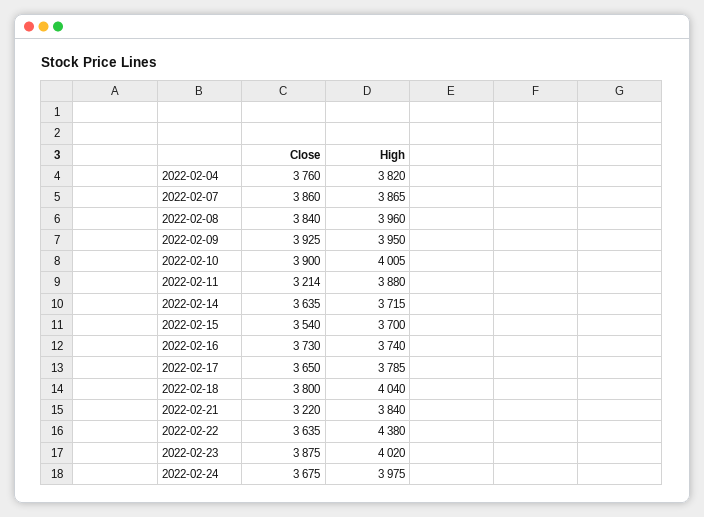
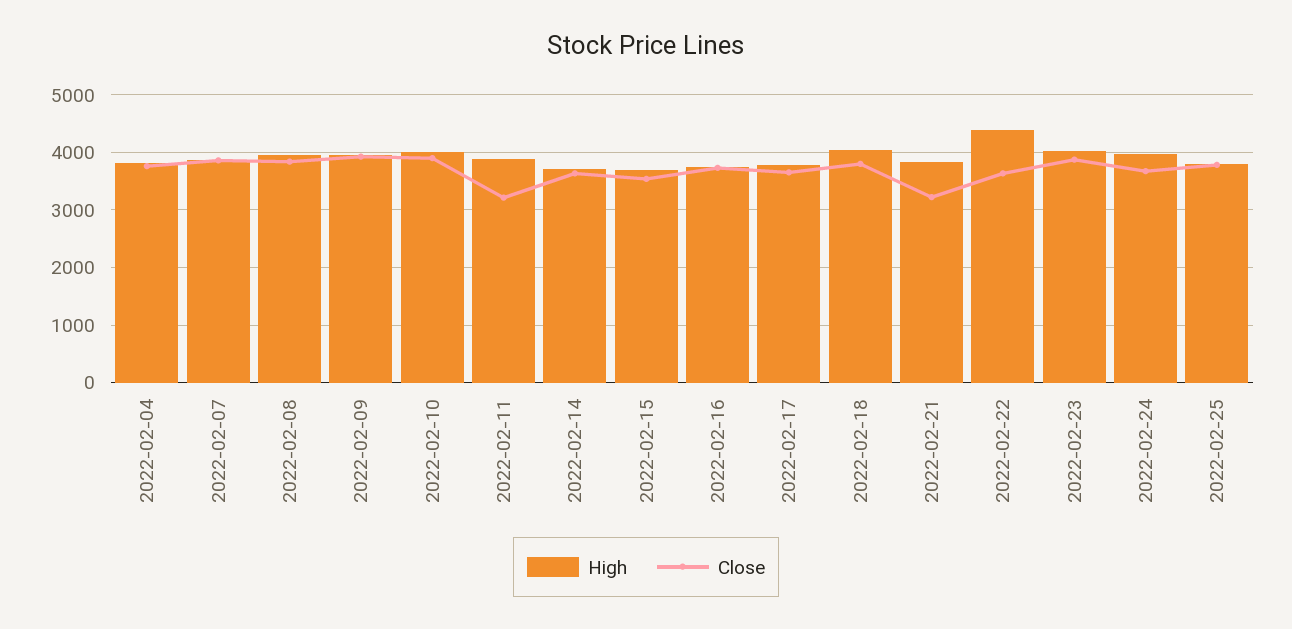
High, 2022-02-25: none -> 3800
Close, 2022-02-25: none -> 3800

